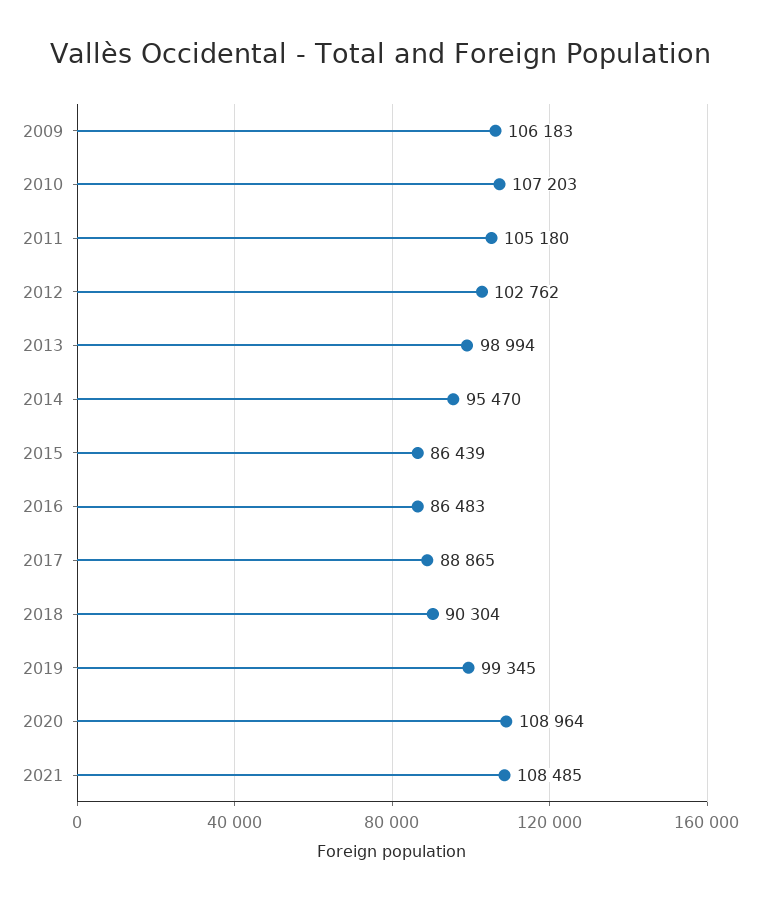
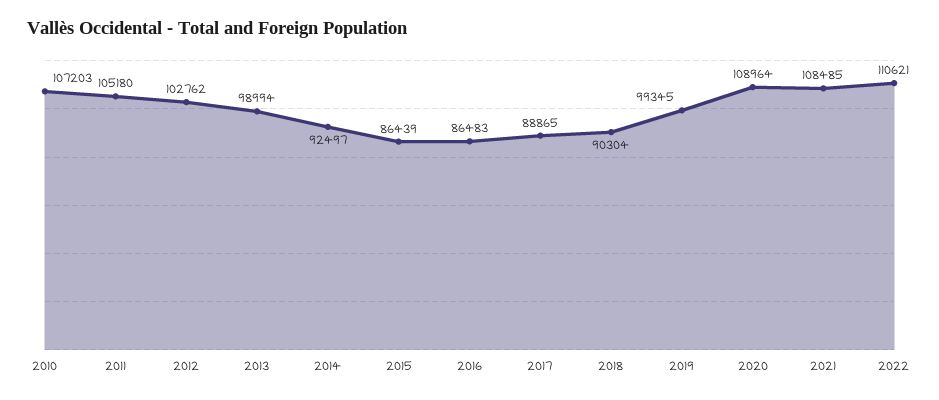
2009: 106183 -> none
2014: 95470 -> 92497
2022: none -> 110621

